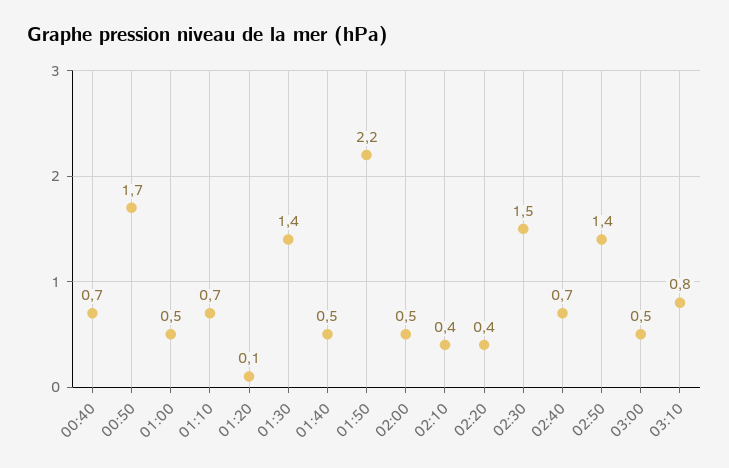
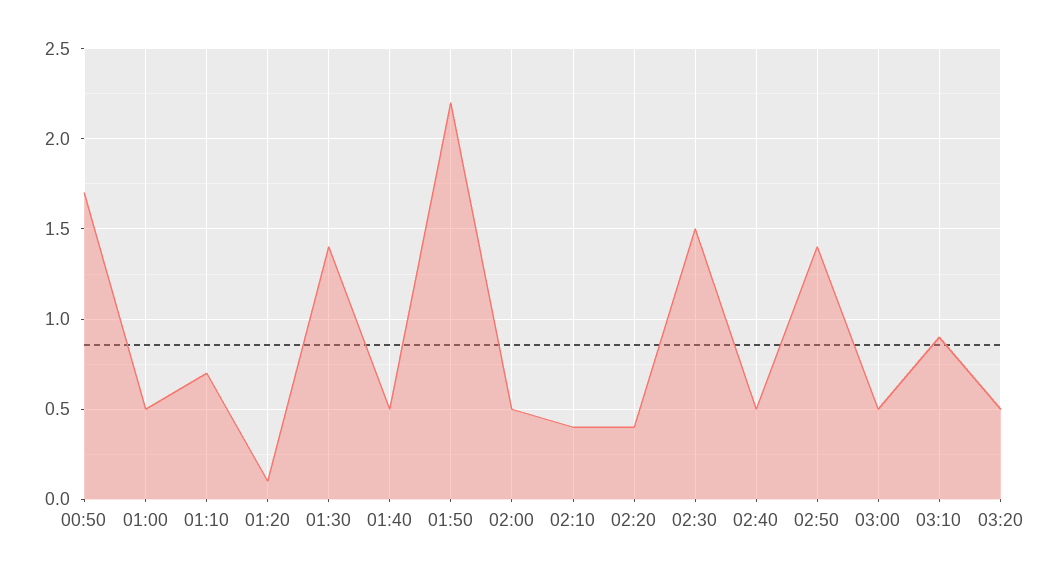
00:40: 0.7 -> none
02:40: 0.7 -> 0.5
03:10: 0.8 -> 0.9
03:20: none -> 0.5

